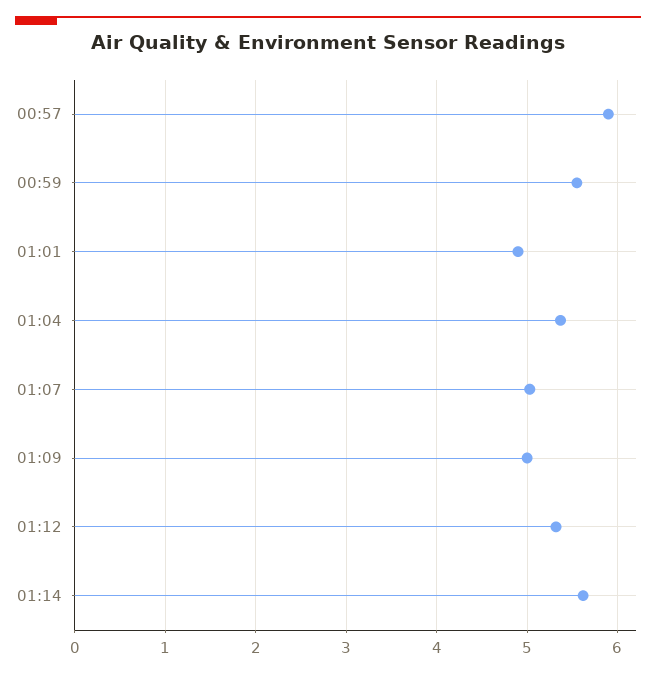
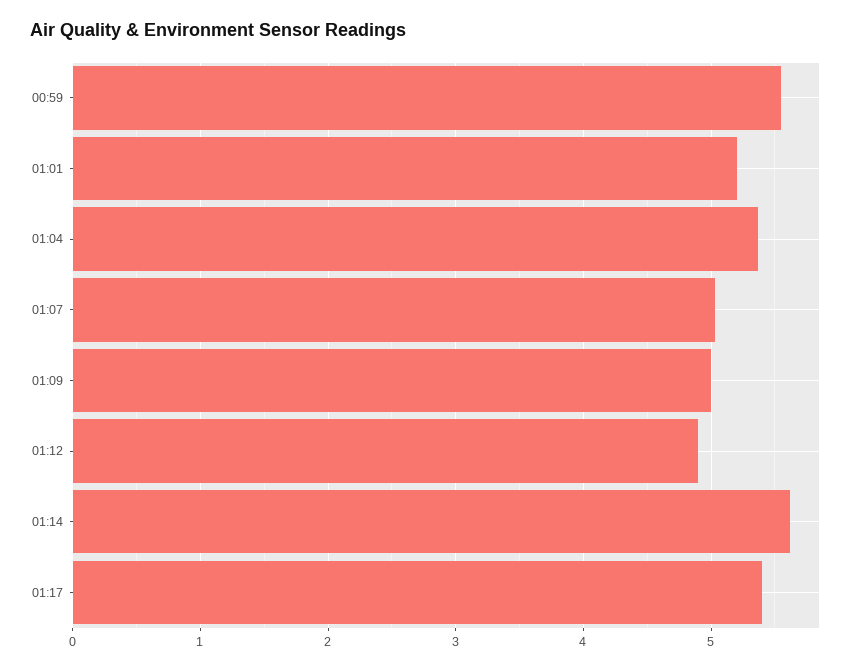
00:57: 5.9 -> none
01:01: 4.9 -> 5.2
01:12: 5.3 -> 4.9
01:17: none -> 5.4

